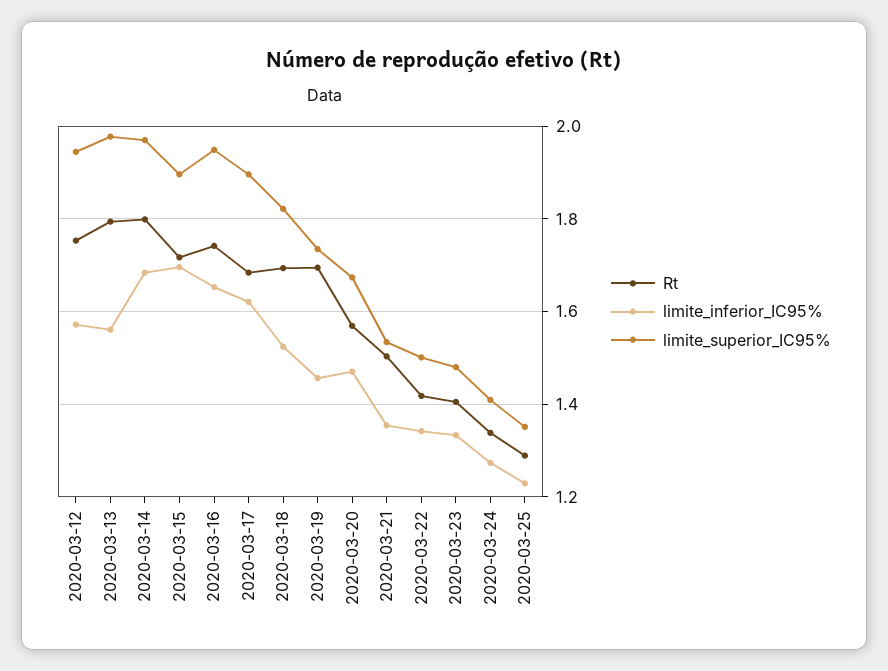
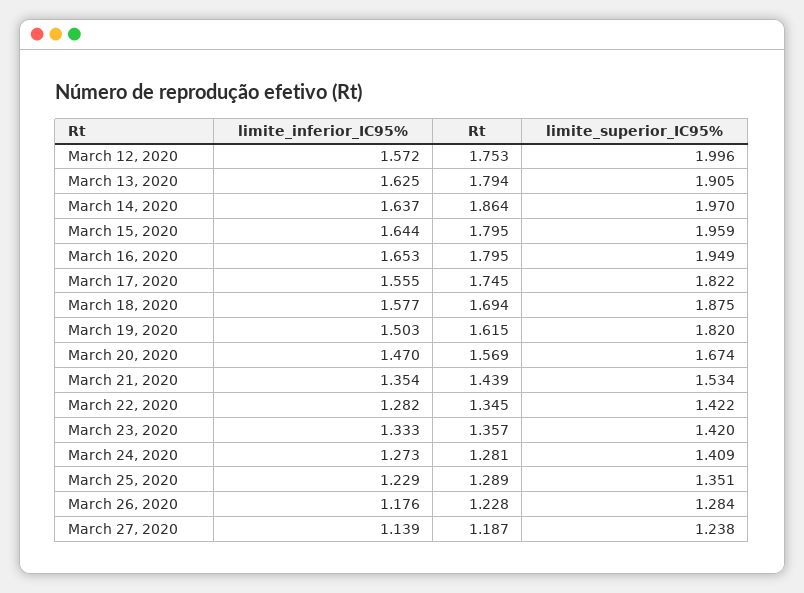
limite_superior_IC95%, 2020-03-12: 1.94 -> 1.996
limite_inferior_IC95%, 2020-03-13: 1.56 -> 1.625
limite_superior_IC95%, 2020-03-13: 1.98 -> 1.905
Rt, 2020-03-14: 1.8 -> 1.864
limite_inferior_IC95%, 2020-03-14: 1.68 -> 1.637
Rt, 2020-03-15: 1.72 -> 1.795
limite_inferior_IC95%, 2020-03-15: 1.7 -> 1.644
limite_superior_IC95%, 2020-03-15: 1.9 -> 1.959
Rt, 2020-03-16: 1.74 -> 1.795
Rt, 2020-03-17: 1.68 -> 1.745
limite_inferior_IC95%, 2020-03-17: 1.62 -> 1.555
limite_superior_IC95%, 2020-03-17: 1.9 -> 1.822
limite_inferior_IC95%, 2020-03-18: 1.52 -> 1.577
limite_superior_IC95%, 2020-03-18: 1.82 -> 1.875
Rt, 2020-03-19: 1.7 -> 1.615
limite_inferior_IC95%, 2020-03-19: 1.46 -> 1.503
limite_superior_IC95%, 2020-03-19: 1.74 -> 1.82
Rt, 2020-03-21: 1.5 -> 1.439
Rt, 2020-03-22: 1.42 -> 1.345
limite_inferior_IC95%, 2020-03-22: 1.34 -> 1.282
limite_superior_IC95%, 2020-03-22: 1.5 -> 1.422
Rt, 2020-03-23: 1.4 -> 1.357
limite_superior_IC95%, 2020-03-23: 1.48 -> 1.42
Rt, 2020-03-24: 1.34 -> 1.281
limite_inferior_IC95%, March 26, 2020: none -> 1.176
Rt, March 26, 2020: none -> 1.228
limite_superior_IC95%, March 26, 2020: none -> 1.284
limite_inferior_IC95%, March 27, 2020: none -> 1.139
Rt, March 27, 2020: none -> 1.187
limite_superior_IC95%, March 27, 2020: none -> 1.238

